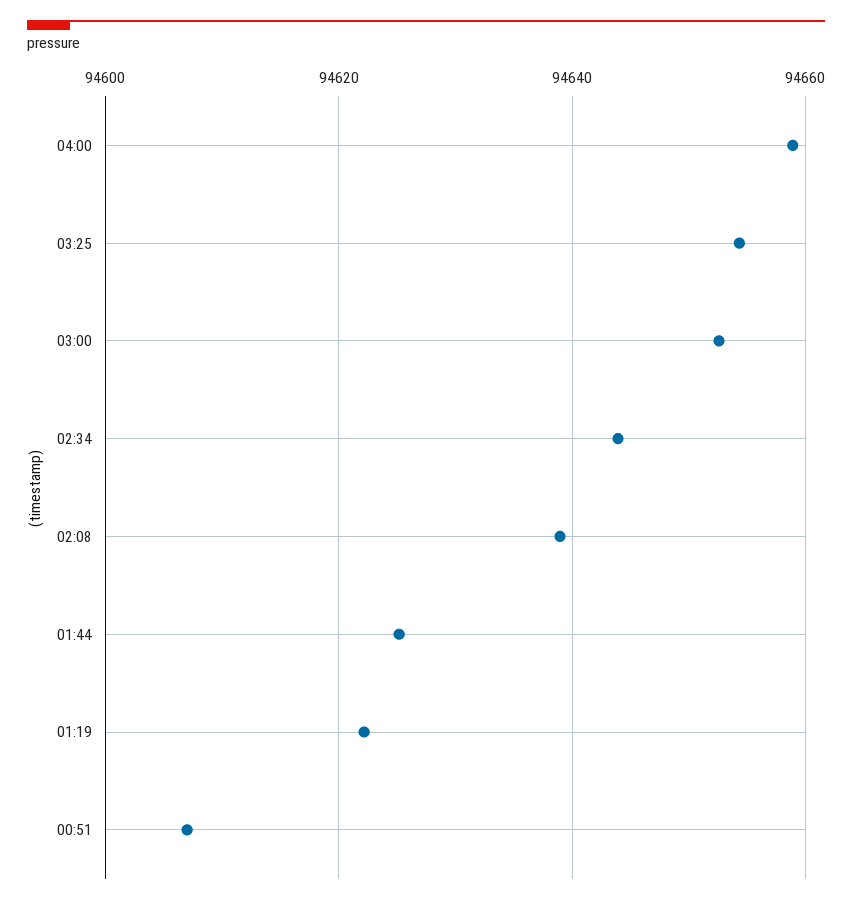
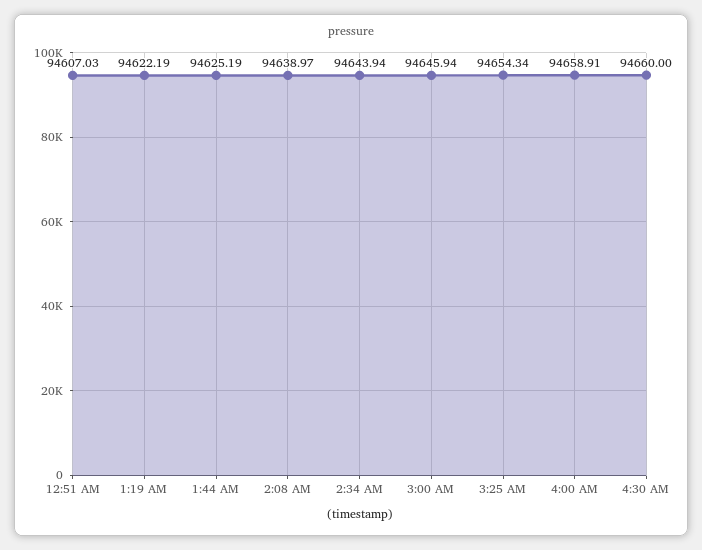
03:00: 94652 -> 94645.94
4:30 AM: none -> 94660

